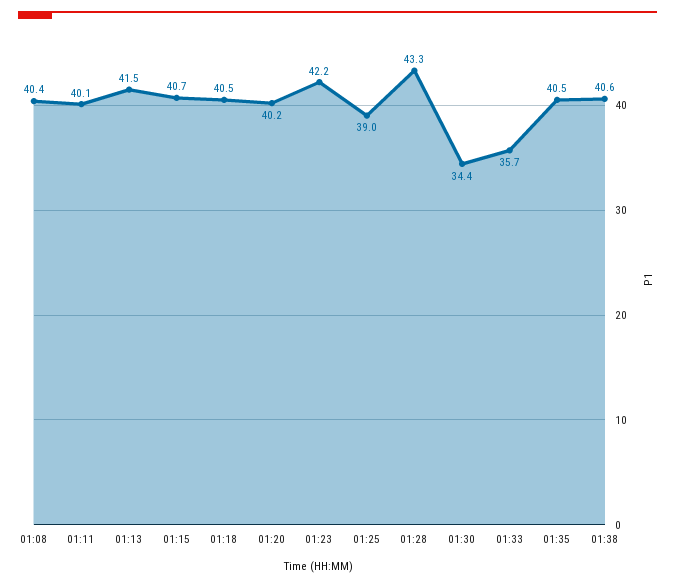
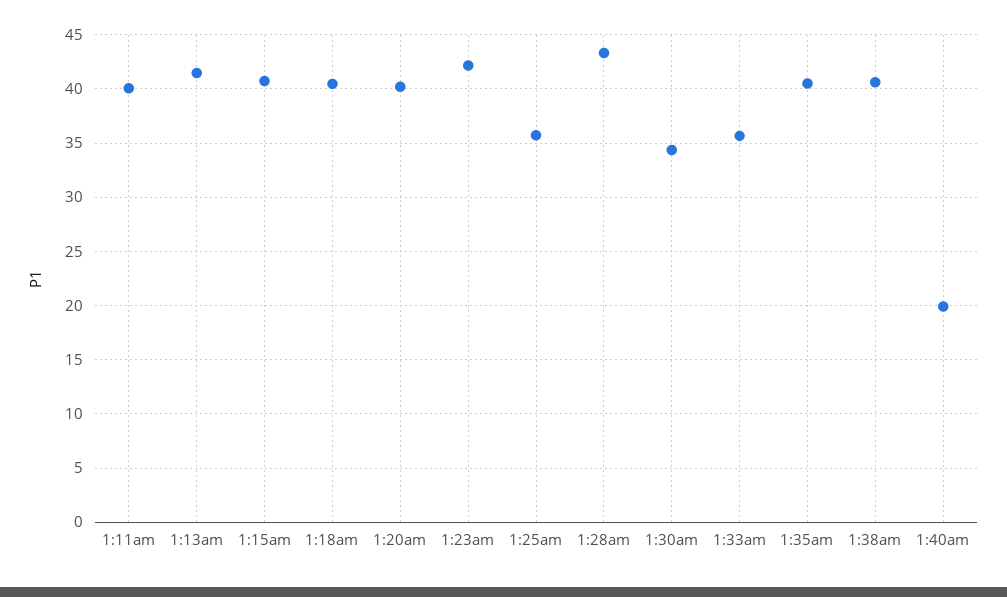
01:08: 40.4 -> none
01:25: 39 -> 36
1:40am: none -> 20

